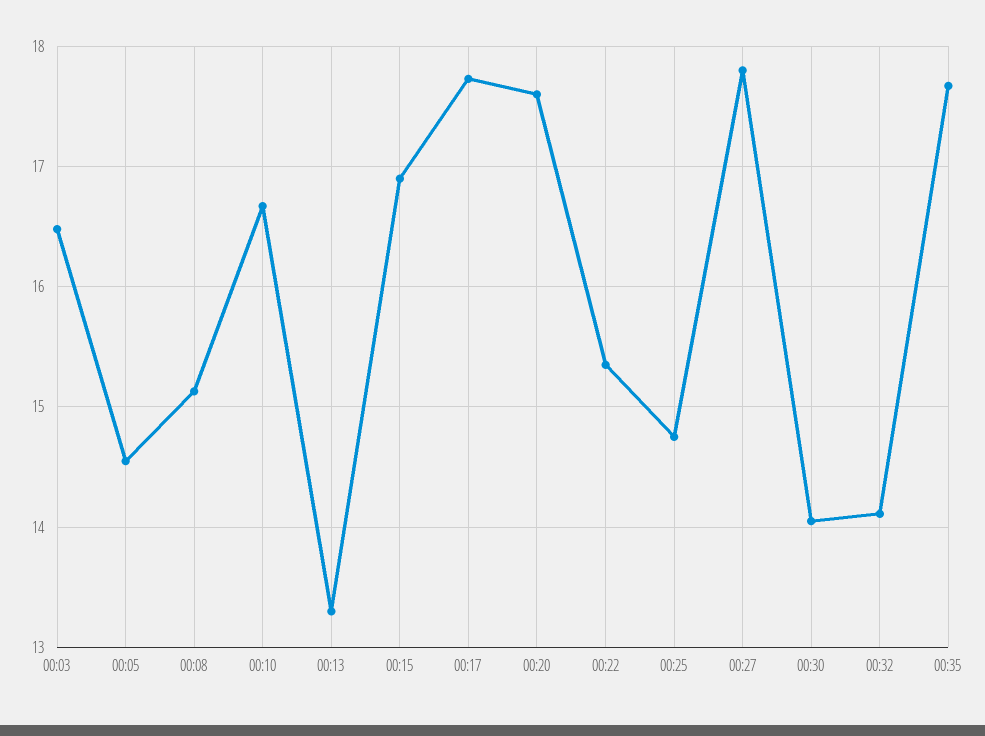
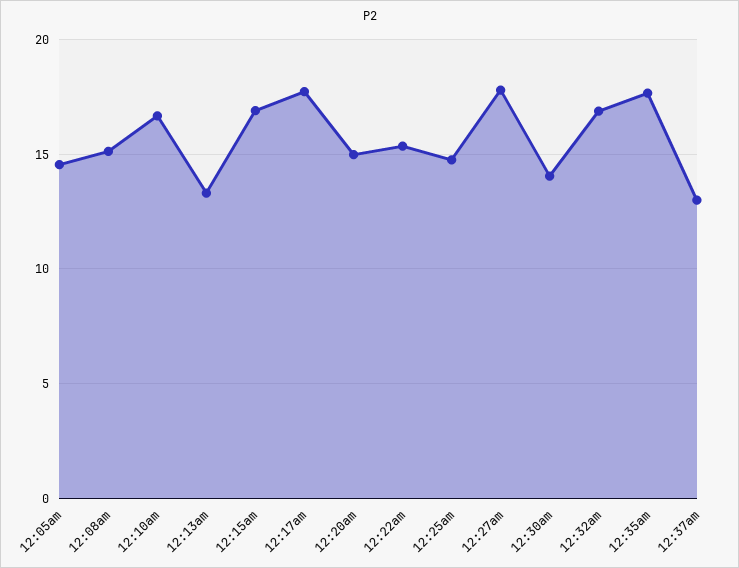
00:03: 16.5 -> none
00:20: 17.6 -> 15
00:32: 14.1 -> 17
12:37am: none -> 13

